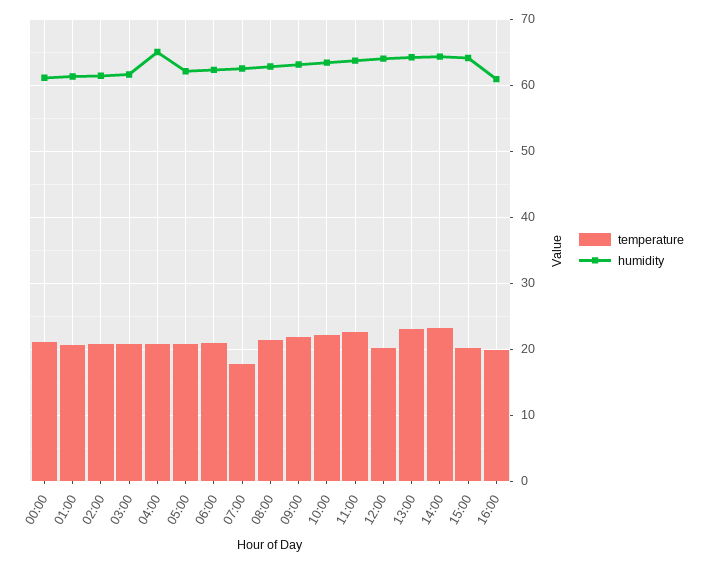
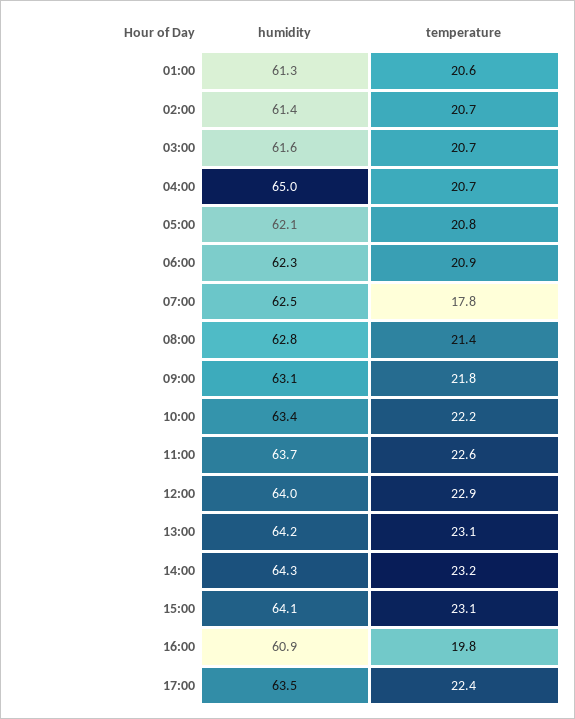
temperature, 00:00: 21 -> none
humidity, 00:00: 61 -> none
temperature, 12:00: 20 -> 22.9
temperature, 15:00: 20 -> 23.1
humidity, 17:00: none -> 63.5
temperature, 17:00: none -> 22.4

